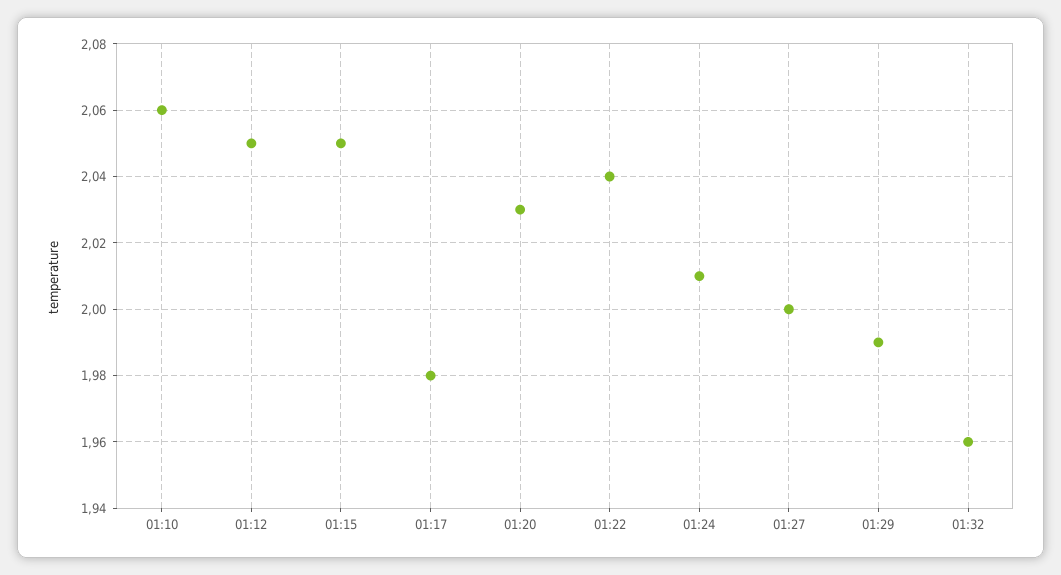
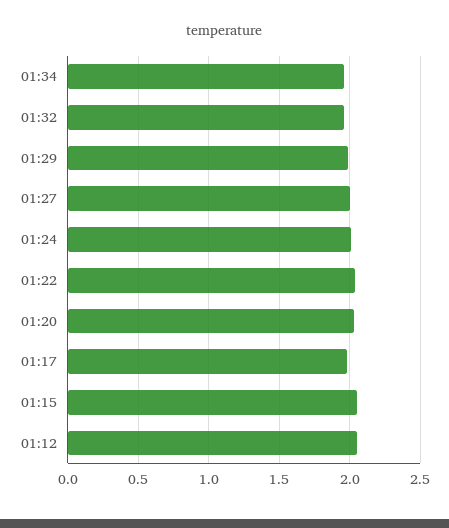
01:10: 2.06 -> none
01:34: none -> 1.95

